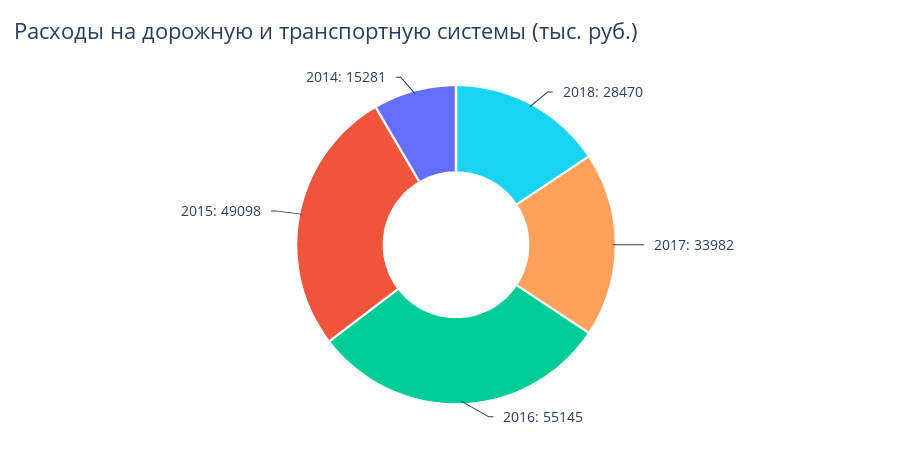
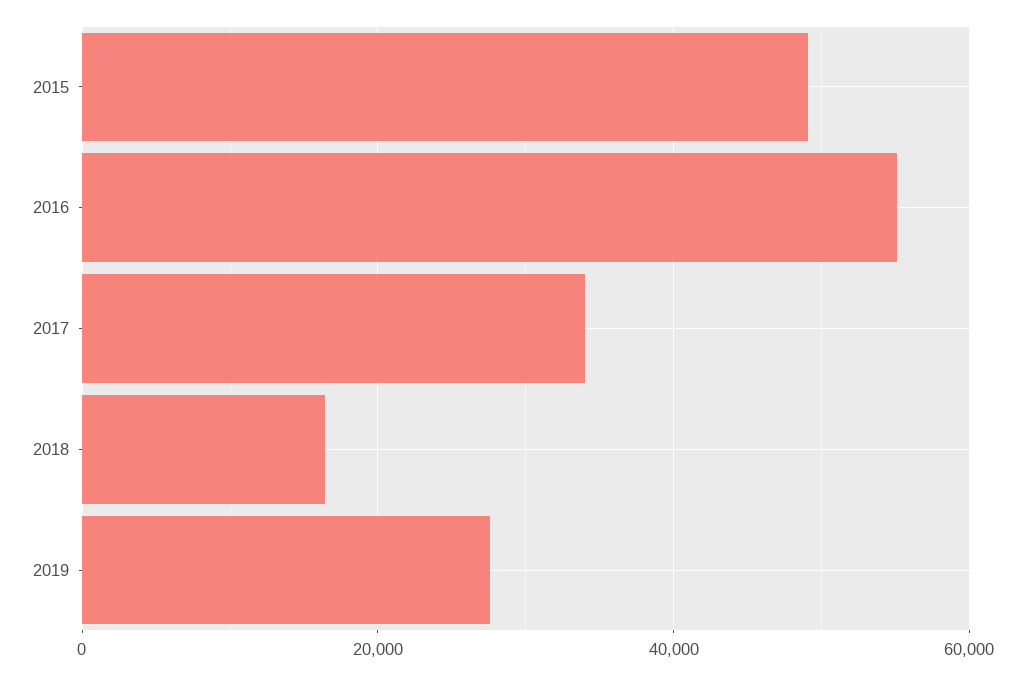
2018: 28470 -> 16000
2014: 15281 -> none
2019: none -> 28000

